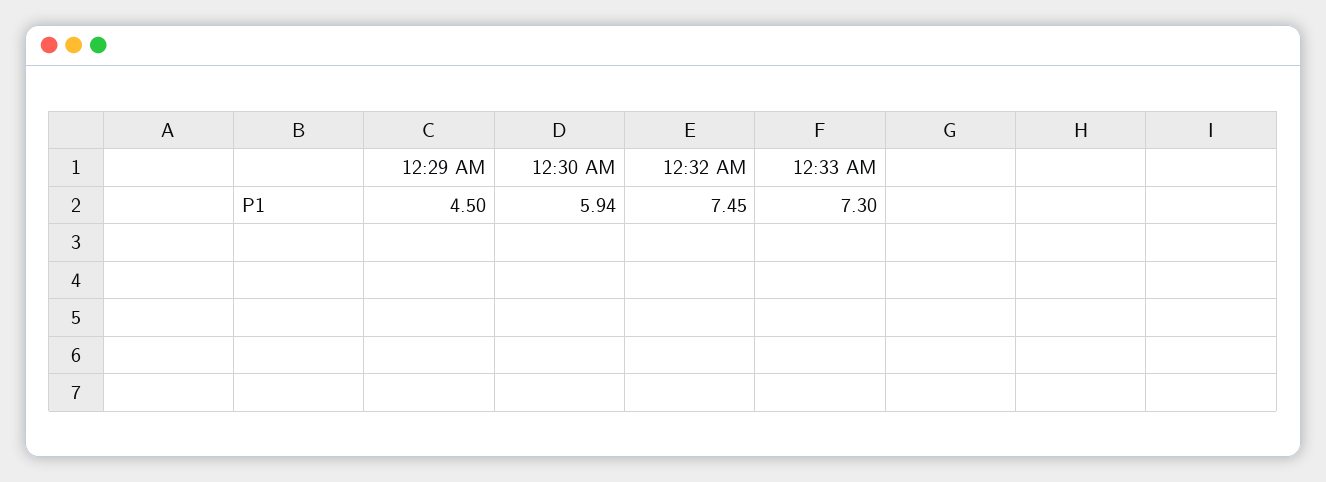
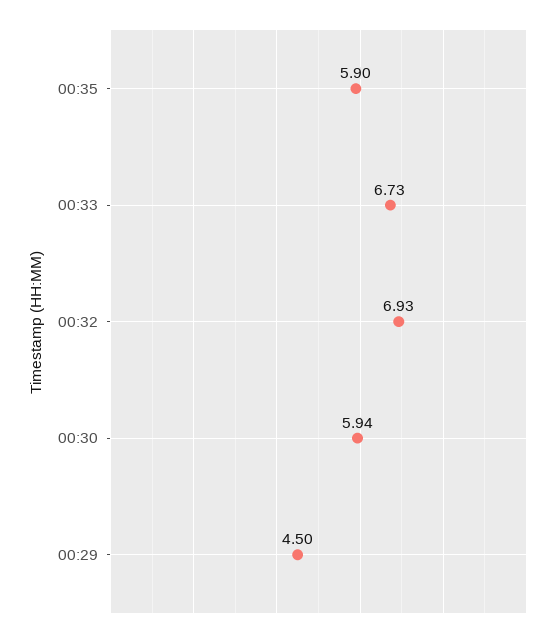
12:32 AM: 7.45 -> 6.93
12:33 AM: 7.3 -> 6.73
00:35: none -> 5.9

